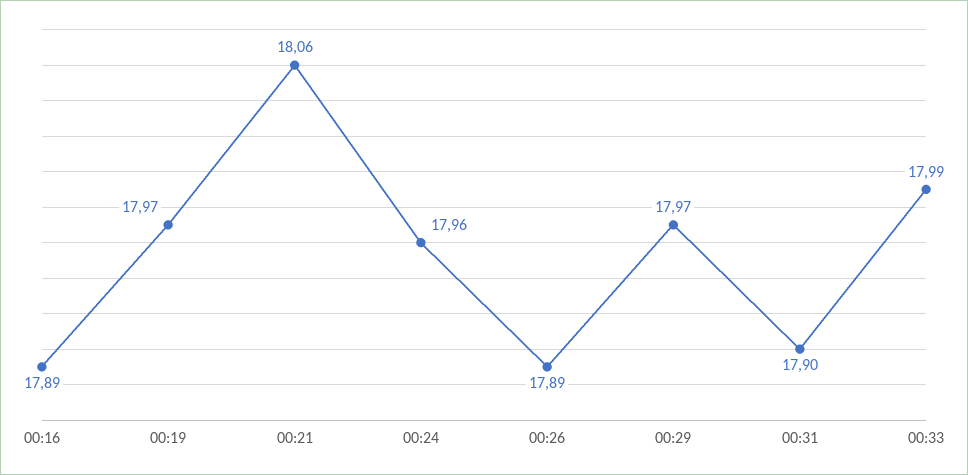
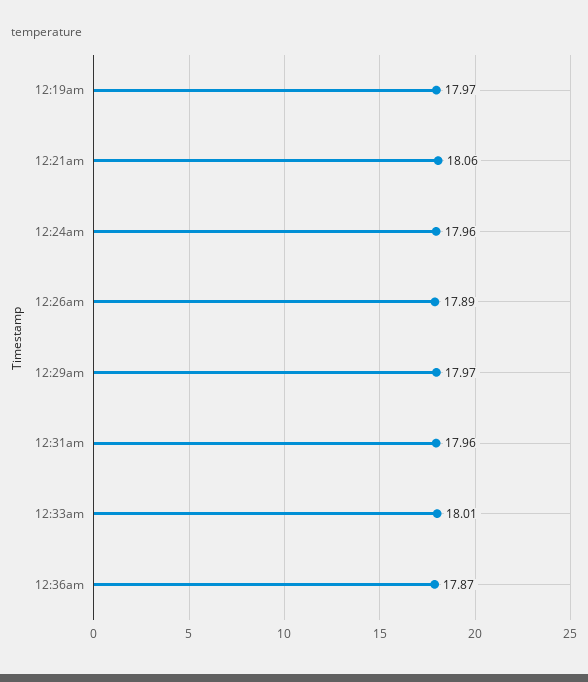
00:16: 17.89 -> none
00:31: 17.9 -> 17.96
00:33: 17.99 -> 18.01
12:36am: none -> 17.87

